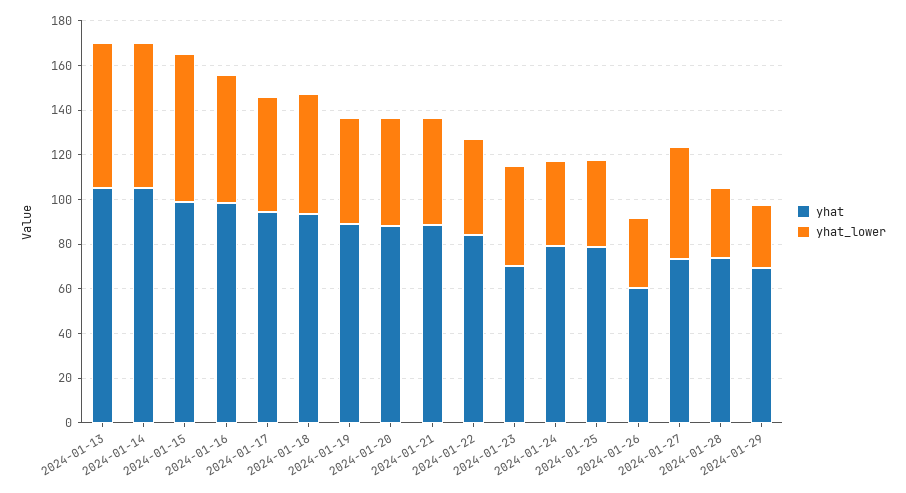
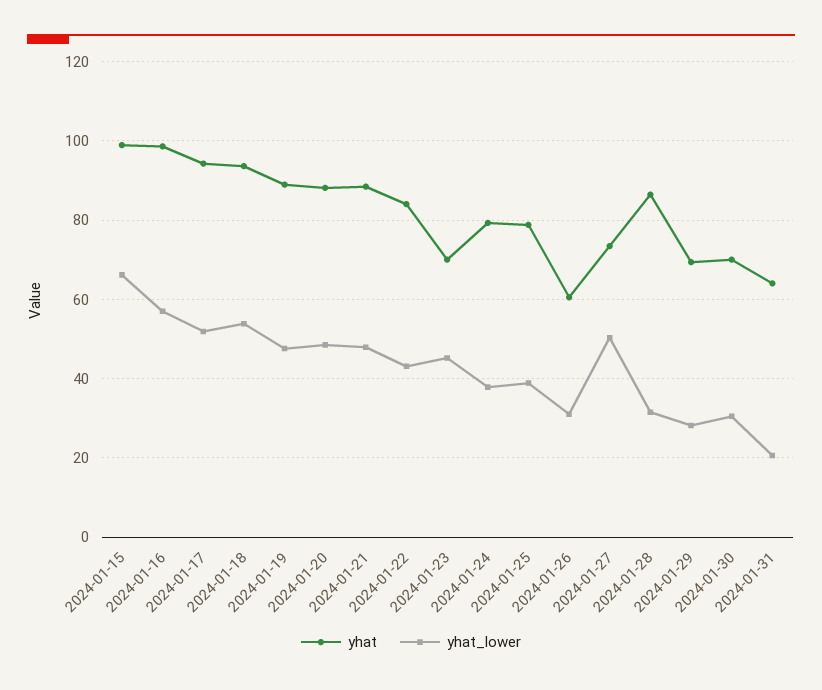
yhat, 2024-01-13: 105 -> none
yhat_lower, 2024-01-13: 65 -> none
yhat, 2024-01-14: 105 -> none
yhat_lower, 2024-01-14: 65 -> none
yhat, 2024-01-28: 75 -> 86
yhat, 2024-01-30: none -> 70
yhat_lower, 2024-01-30: none -> 30
yhat, 2024-01-31: none -> 64
yhat_lower, 2024-01-31: none -> 20

